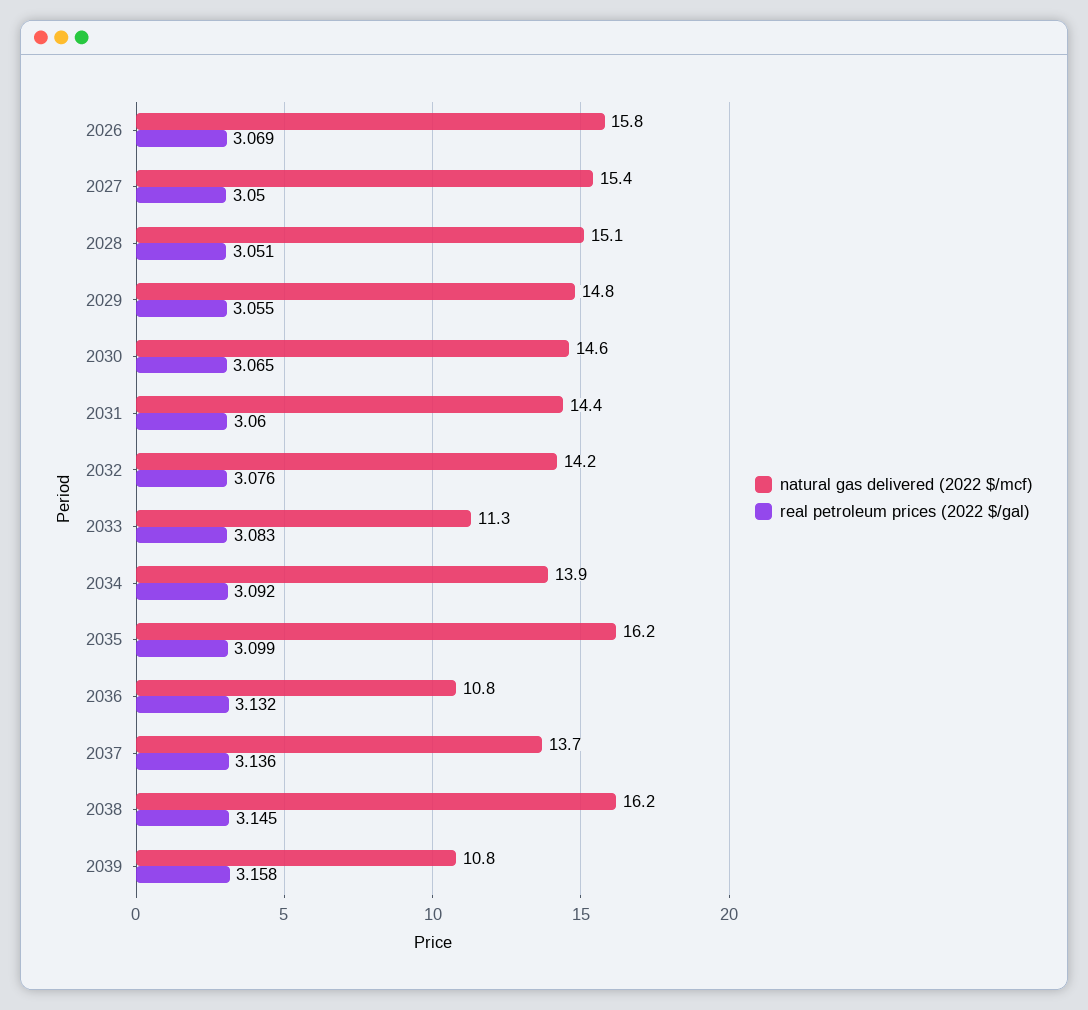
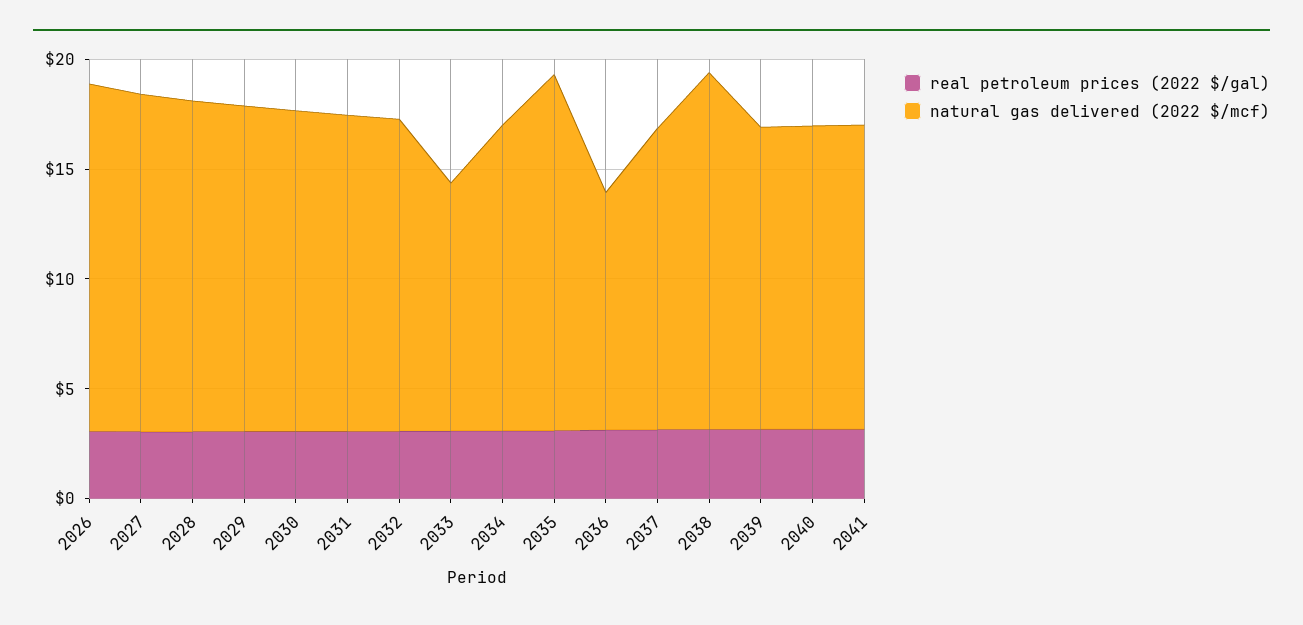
natural gas delivered (2022 $/mcf), 2039: 10.8 -> 14
real petroleum prices (2022 $/gal), 2040: none -> 3
natural gas delivered (2022 $/mcf), 2040: none -> 14
real petroleum prices (2022 $/gal), 2041: none -> 3
natural gas delivered (2022 $/mcf), 2041: none -> 14

